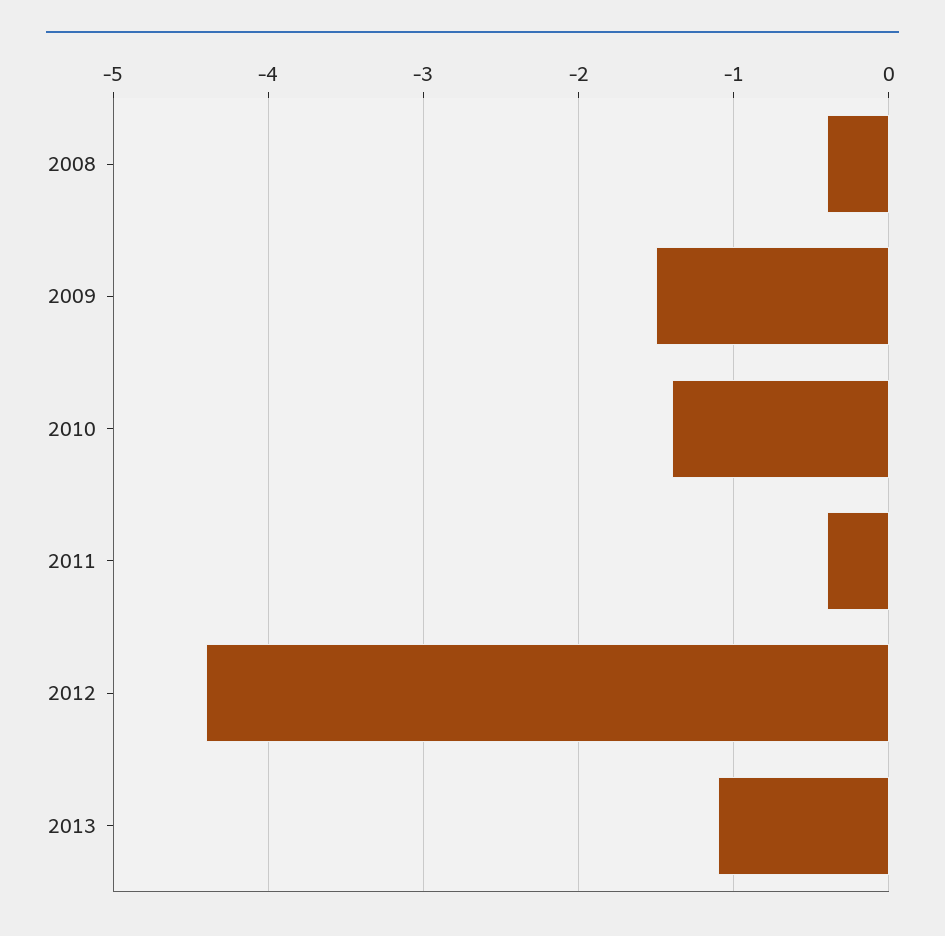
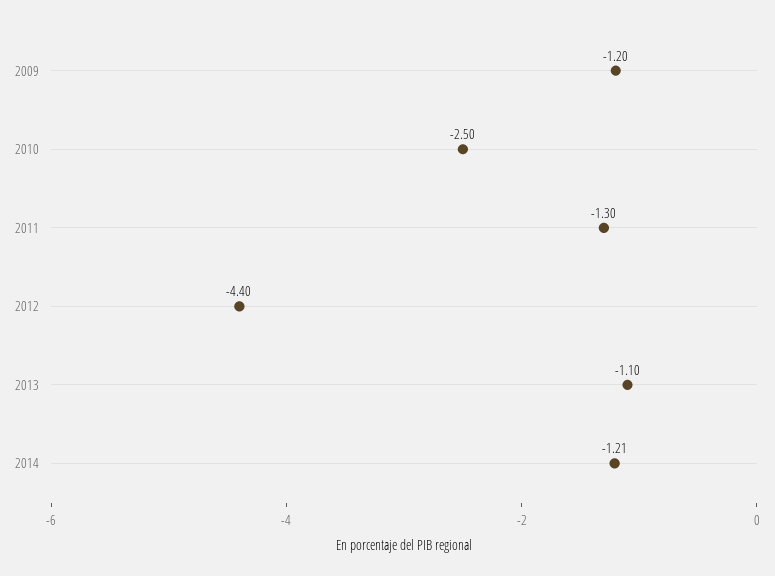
2008: -0.4 -> none
2009: -1.5 -> -1.2
2010: -1.4 -> -2.5
2011: -0.4 -> -1.3
2014: none -> -1.21

